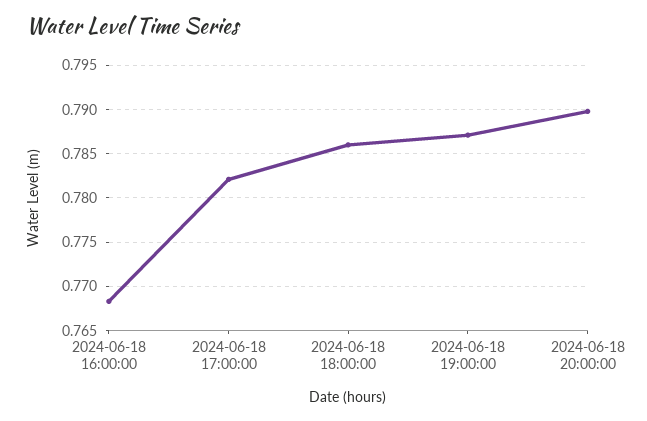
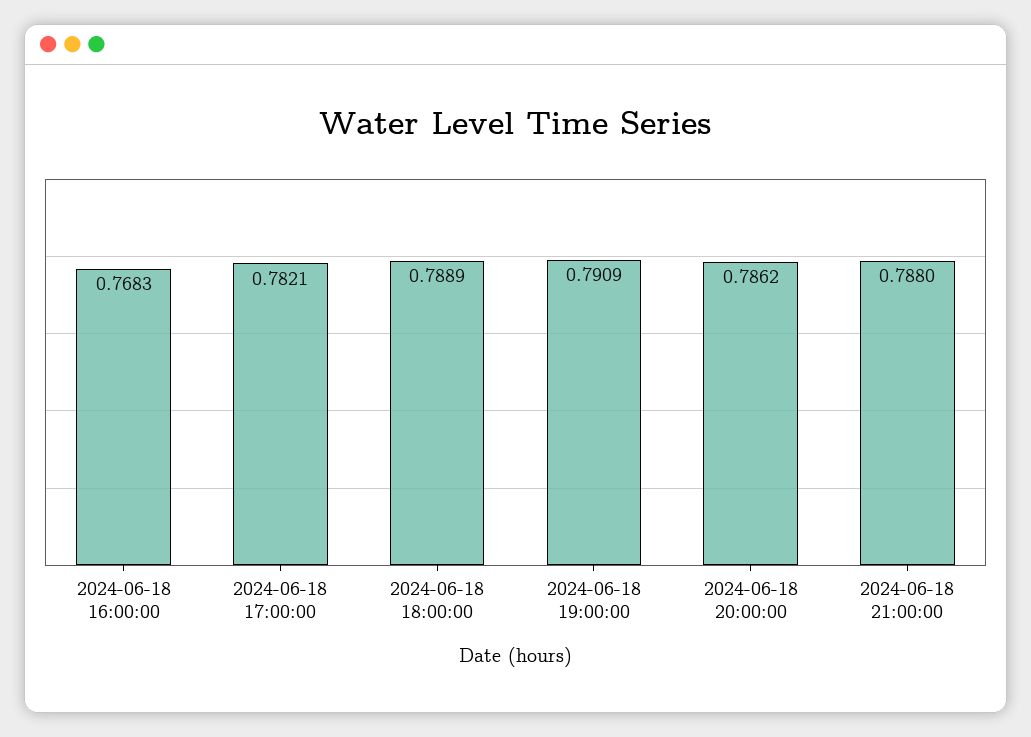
2024-06-18 18:00:00: 0.786 -> 0.7889
2024-06-18 19:00:00: 0.787 -> 0.7909
2024-06-18 20:00:00: 0.79 -> 0.7862
2024-06-18 21:00:00: none -> 0.788

